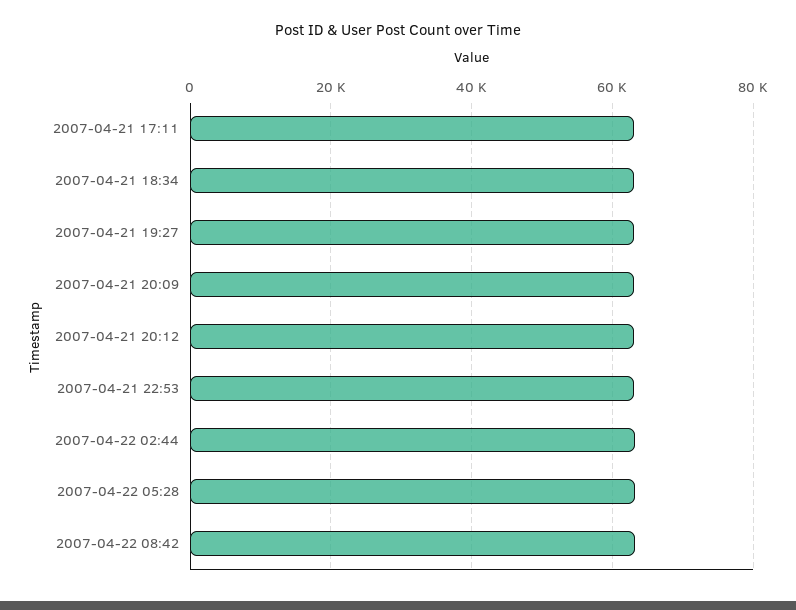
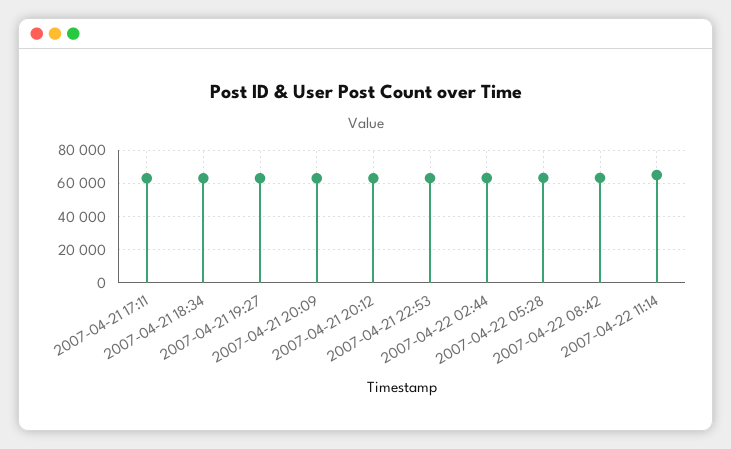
2007-04-22 11:14: none -> 65000

